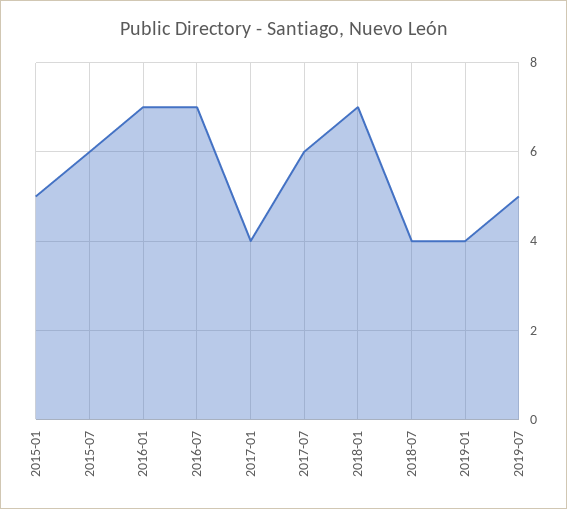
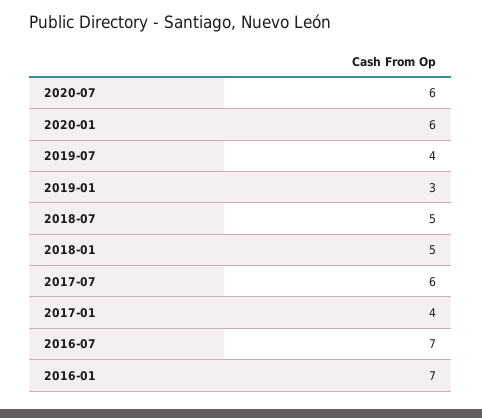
2015-01: 5 -> none
2015-07: 6 -> none
2018-01: 7 -> 5
2018-07: 4 -> 5
2019-01: 4 -> 3
2019-07: 5 -> 4
2020-07: none -> 6
2020-01: none -> 6

